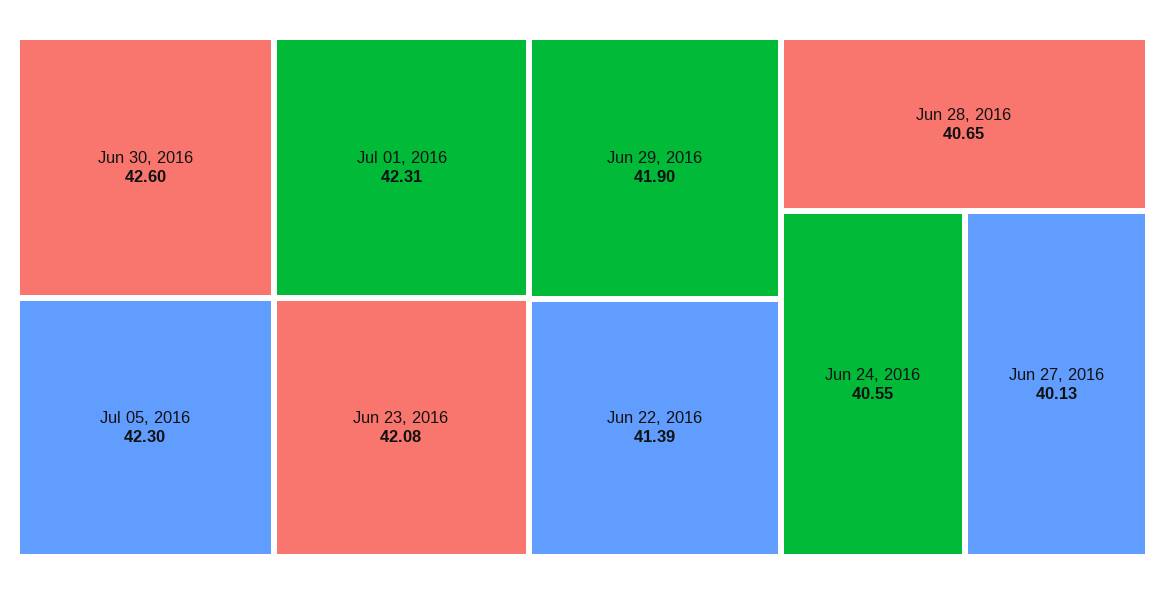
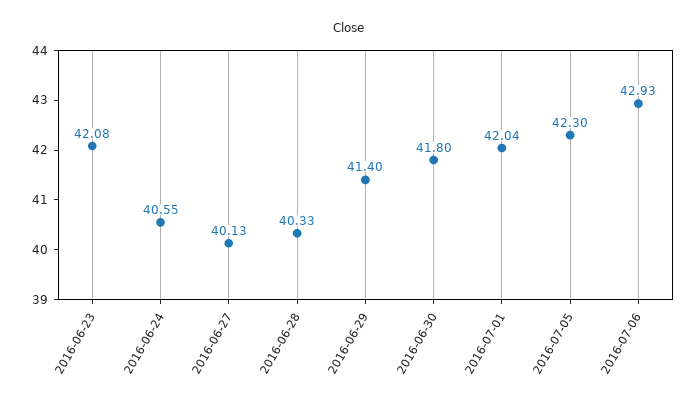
Jun 30, 2016: 42.6 -> 41.8
Jul 01, 2016: 42.31 -> 42.04
Jun 29, 2016: 41.9 -> 41.4
Jun 22, 2016: 41.39 -> none
Jun 28, 2016: 40.65 -> 40.33
2016-07-06: none -> 42.93

